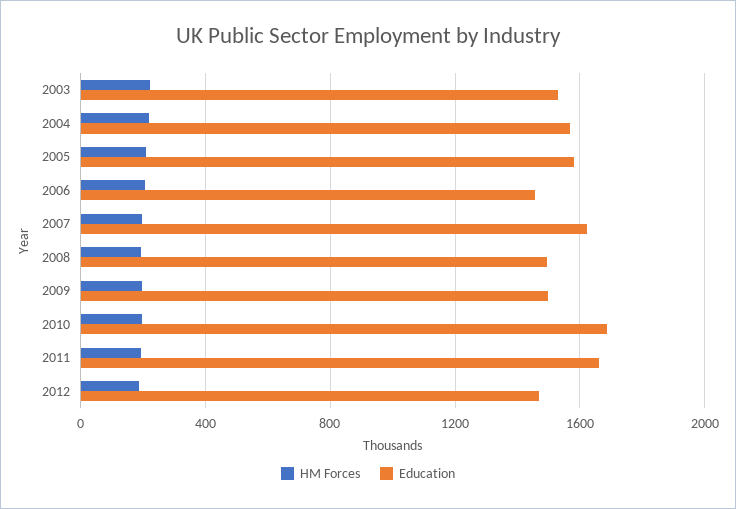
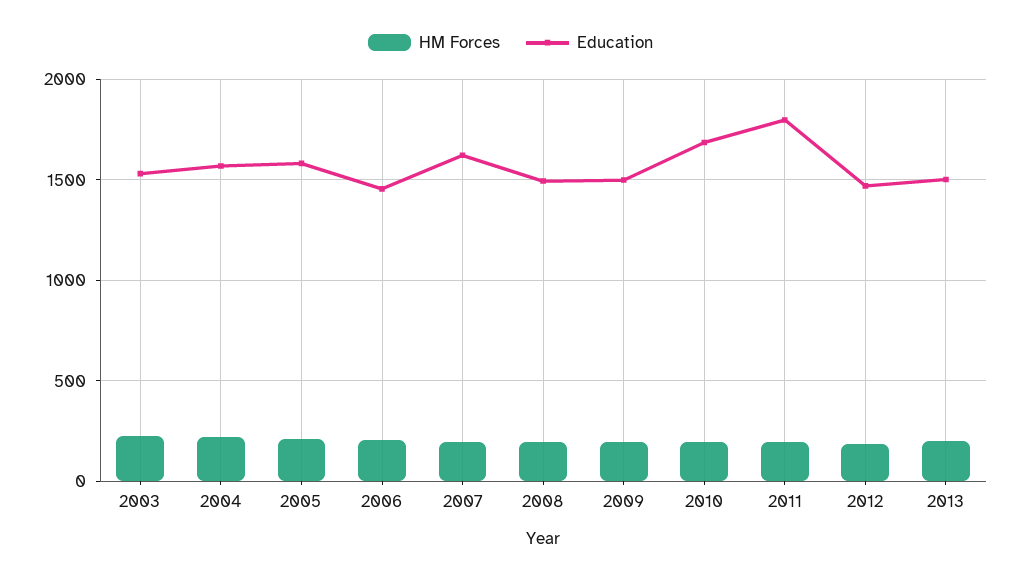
Education, 2011: 1650 -> 1800
HM Forces, 2013: none -> 200
Education, 2013: none -> 1500

